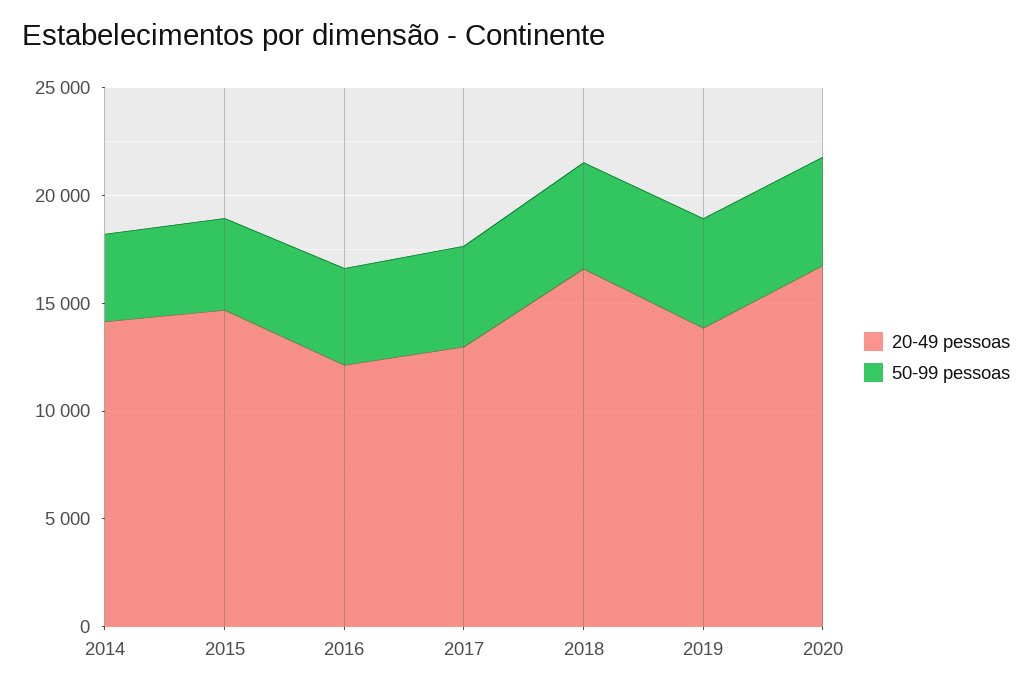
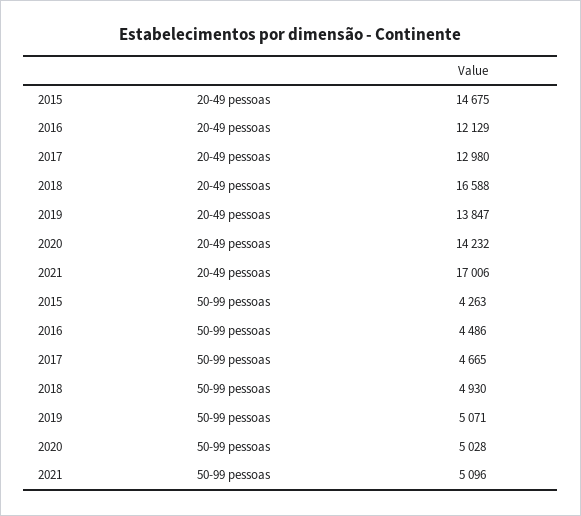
20-49 pessoas, 2014: 14000 -> none
50-99 pessoas, 2014: 4000 -> none
20-49 pessoas, 2020: 17000 -> 14232
20-49 pessoas, 2021: none -> 17006
50-99 pessoas, 2021: none -> 5096

